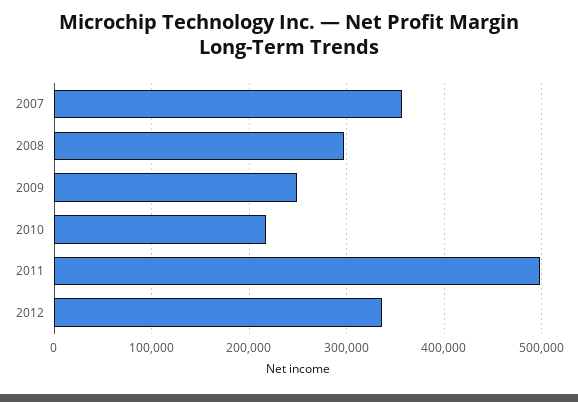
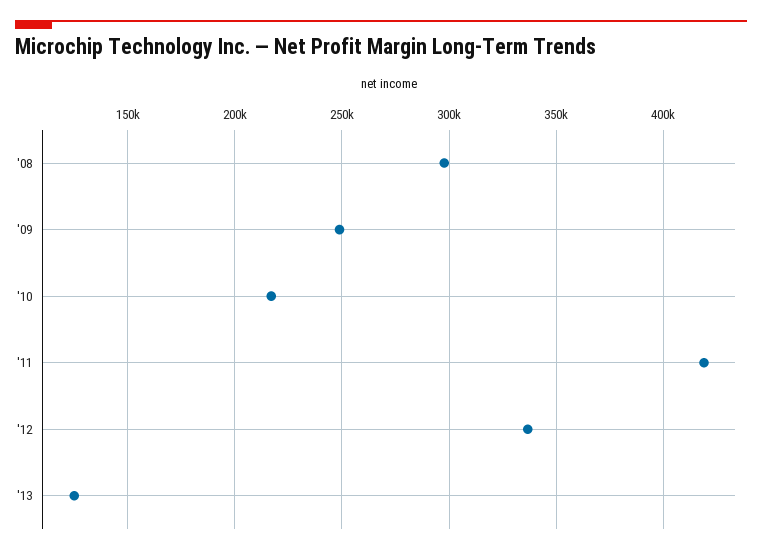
2007: 360000 -> none
2011: 500000 -> 420000
'13: none -> 125000

